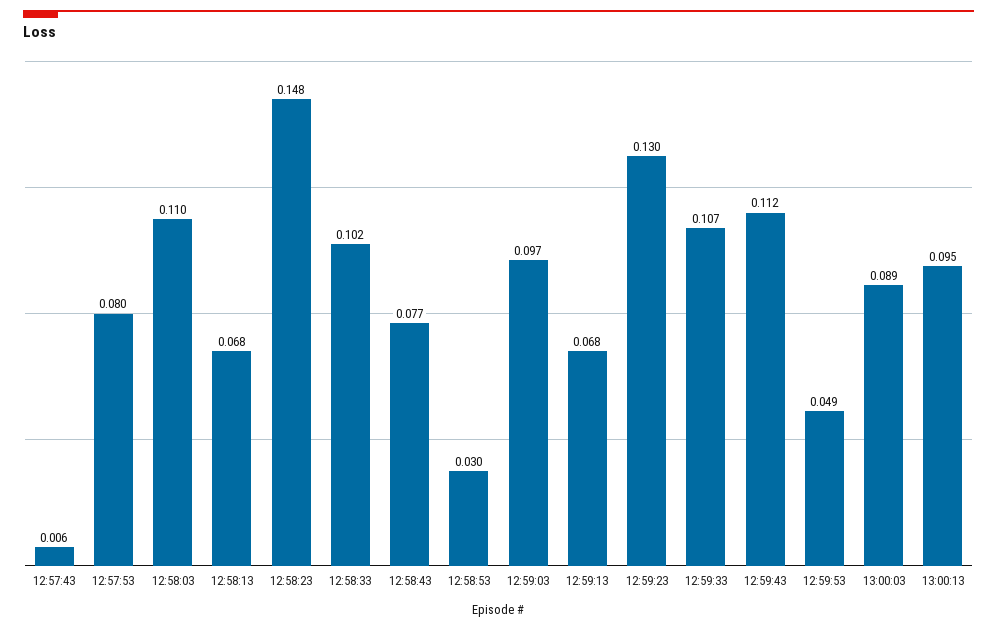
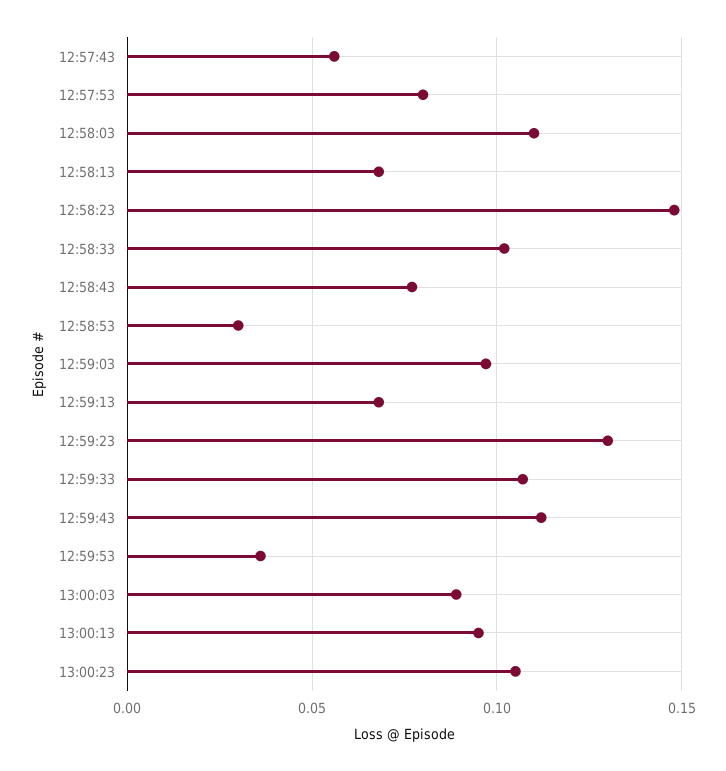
12:57:43: 0.006 -> 0.055
12:59:53: 0.049 -> 0.035
13:00:23: none -> 0.105

